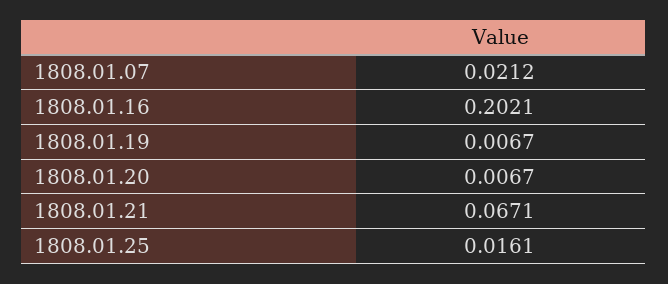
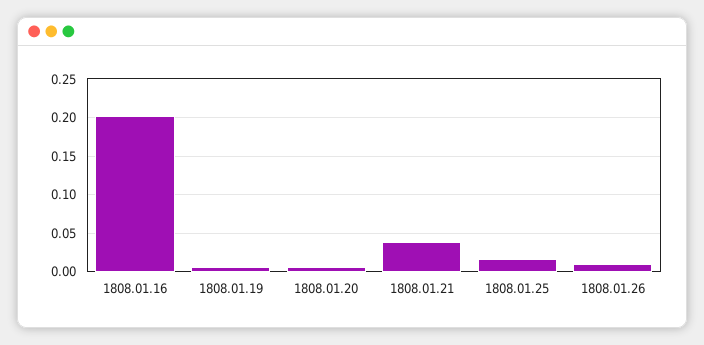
1808.01.07: 0.0212 -> none
1808.01.21: 0.0671 -> 0.04
1808.01.26: none -> 0.01

